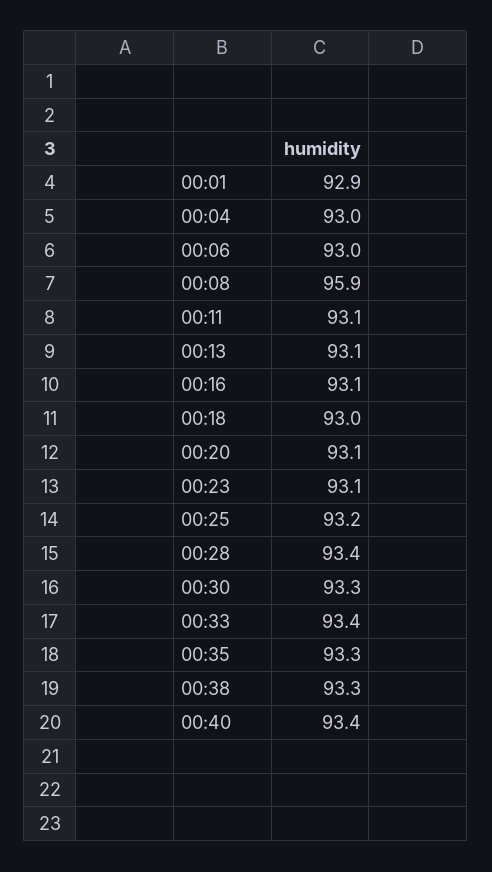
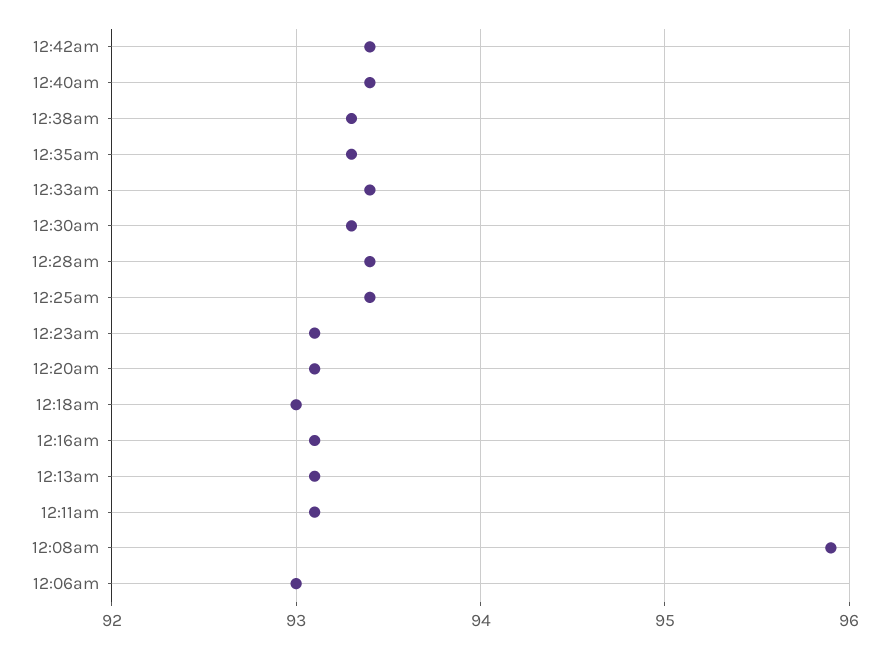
00:01: 92.9 -> none
00:04: 93 -> none
00:25: 93.2 -> 93.4
12:42am: none -> 93.4

